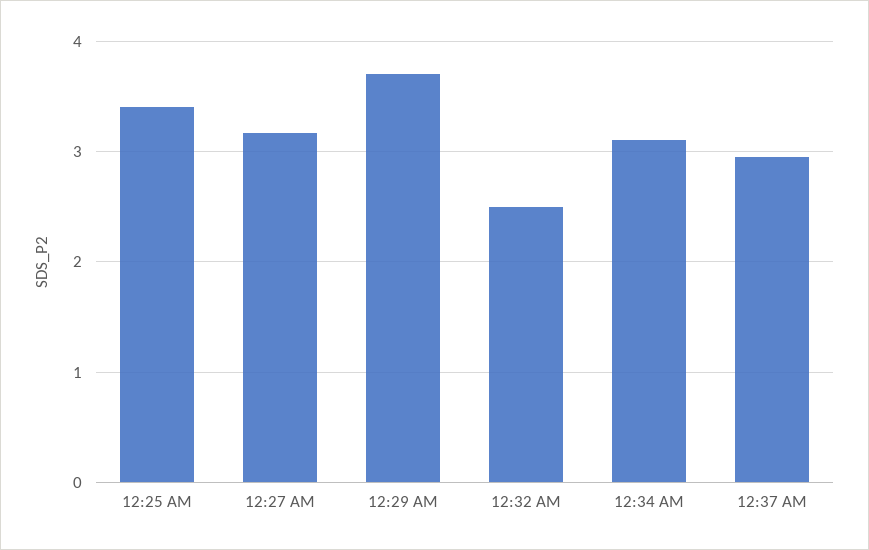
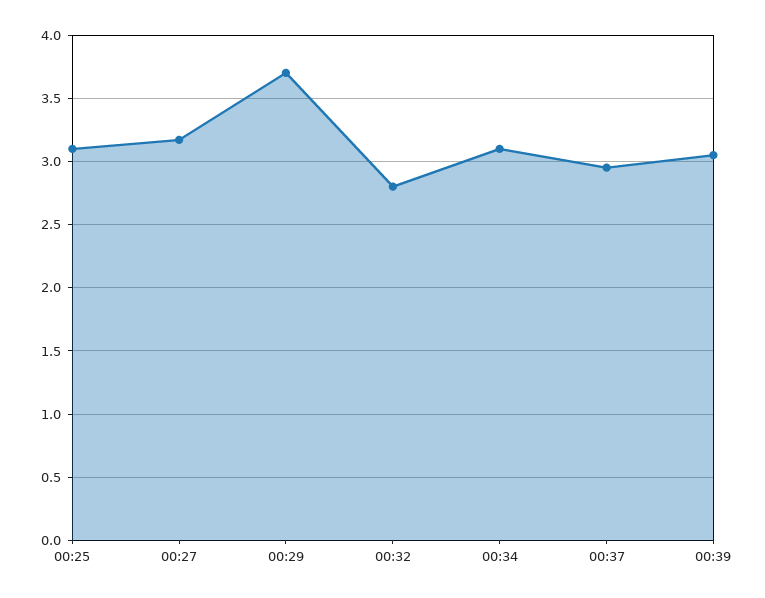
12:25 AM: 3.4 -> 3.1
12:32 AM: 2.5 -> 2.8
00:39: none -> 3.05

